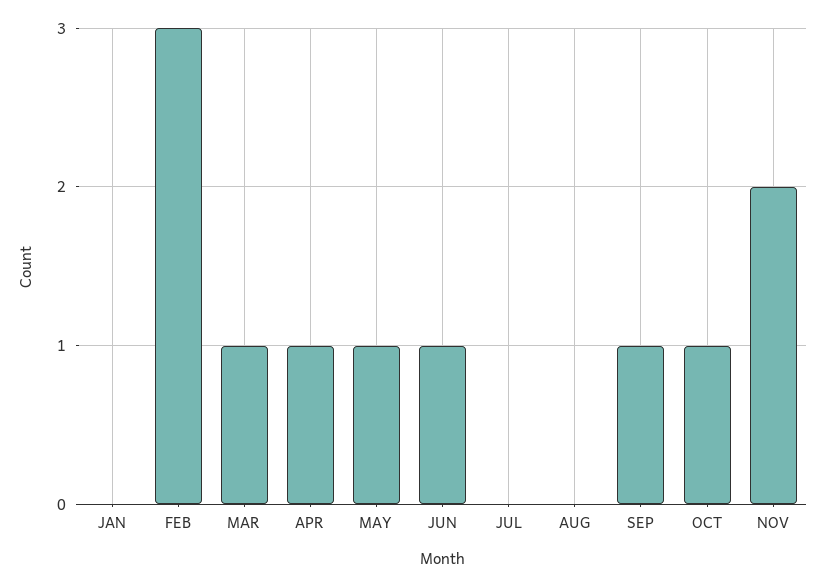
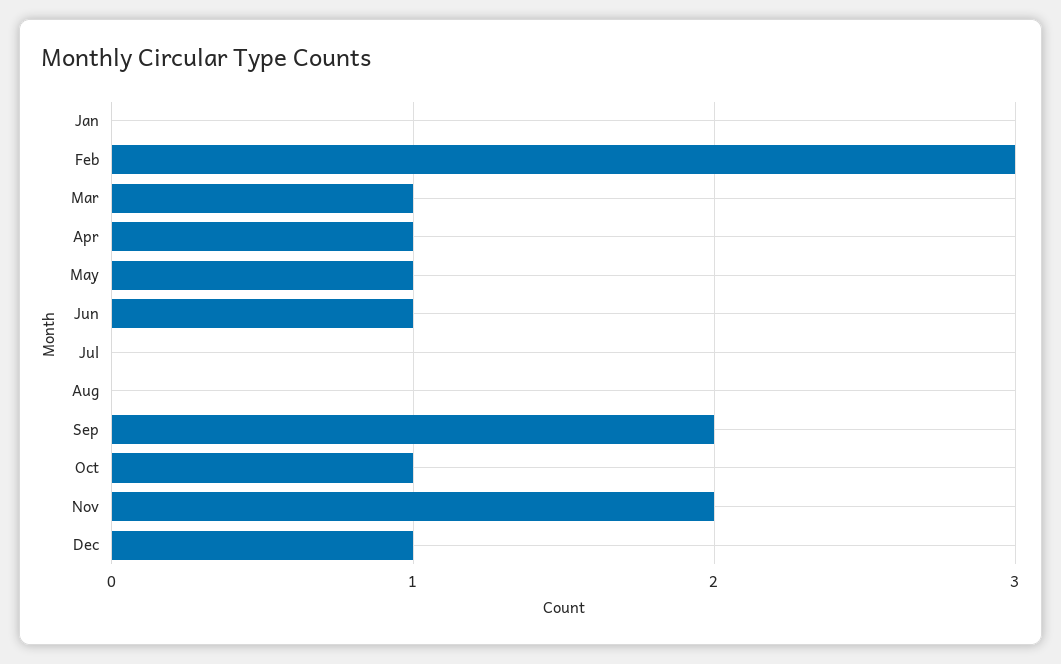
SEP: 1 -> 2
Dec: none -> 1

